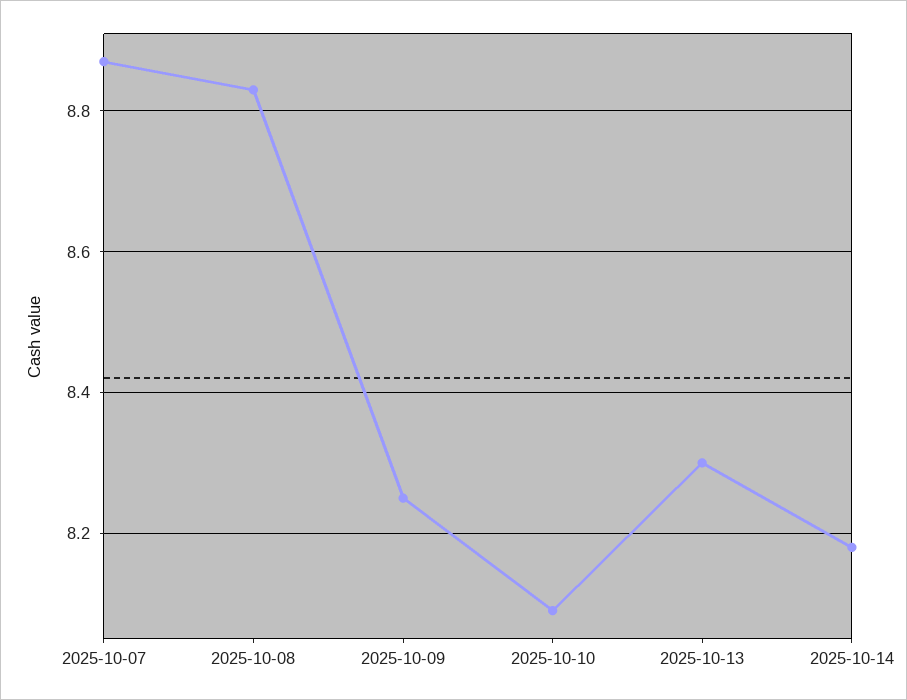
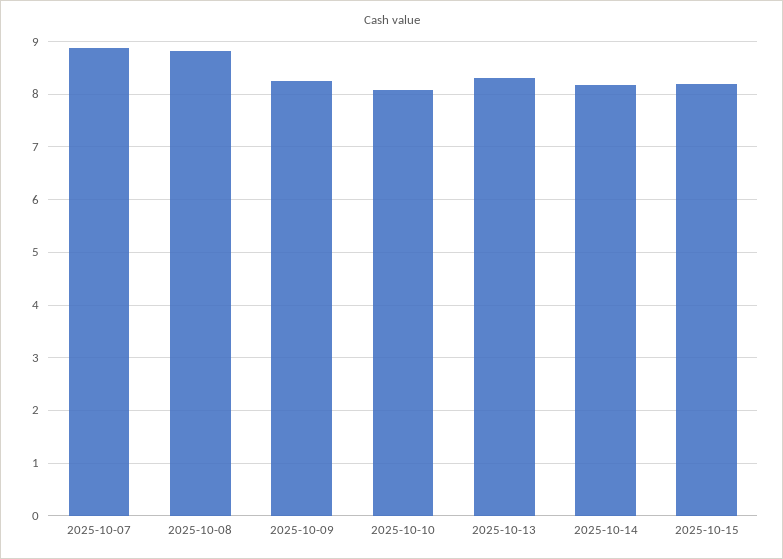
2025-10-15: none -> 8.2

